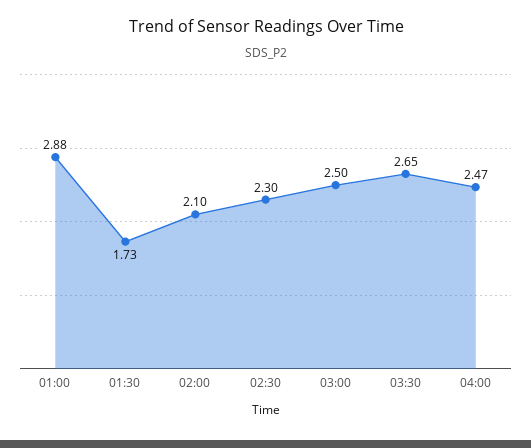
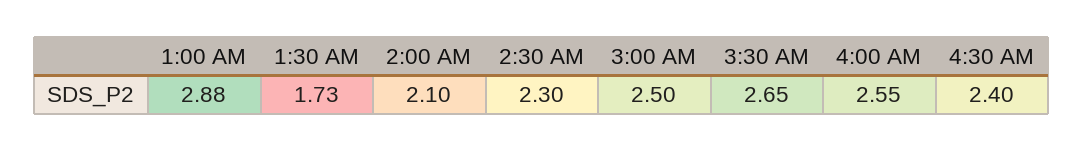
04:00: 2.47 -> 2.55
4:30 AM: none -> 2.4

